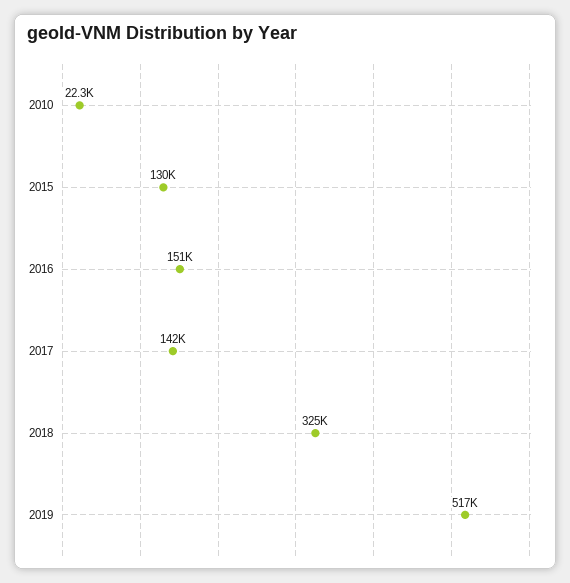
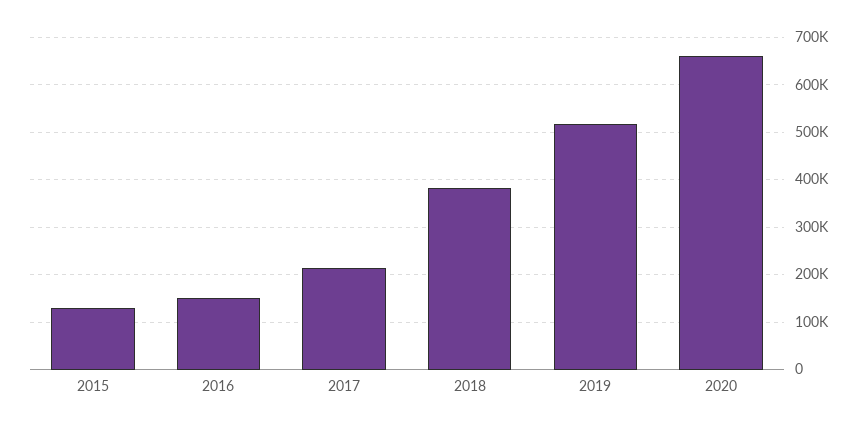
2010: 22300 -> none
2017: 142000 -> 220000
2018: 325000 -> 380000
2020: none -> 660000

